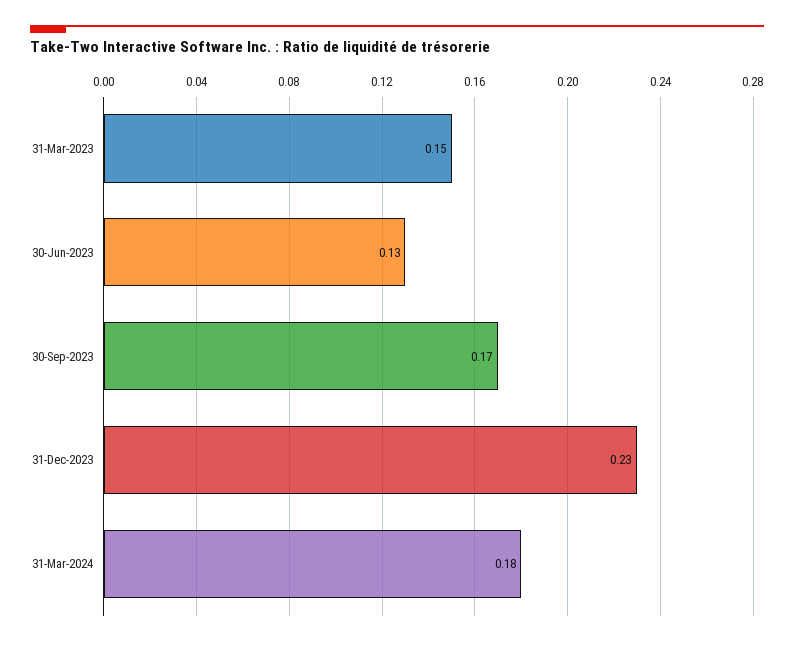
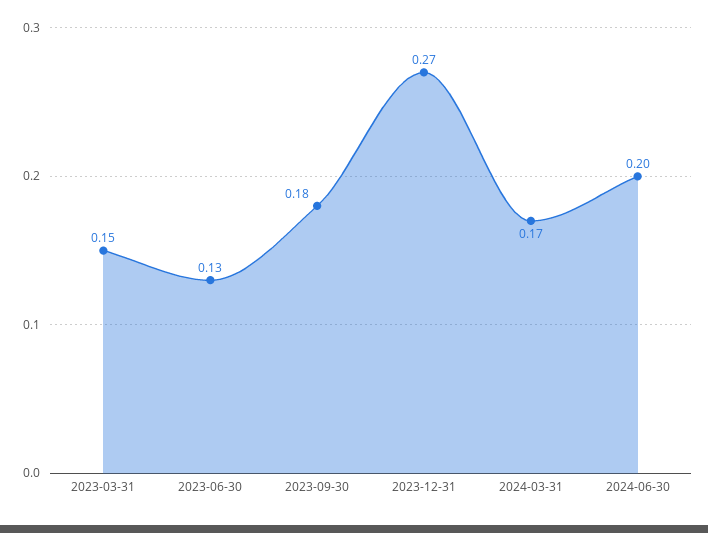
30-Sep-2023: 0.17 -> 0.18
31-Dec-2023: 0.23 -> 0.27
31-Mar-2024: 0.18 -> 0.17
2024-06-30: none -> 0.2

